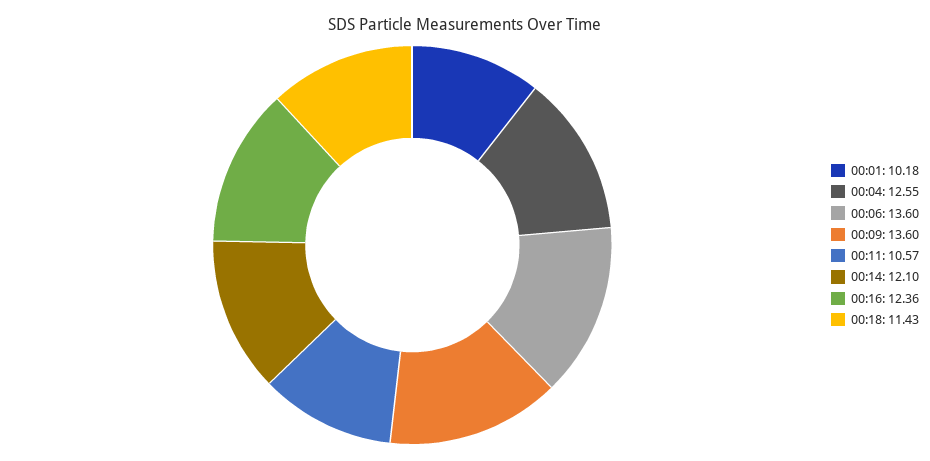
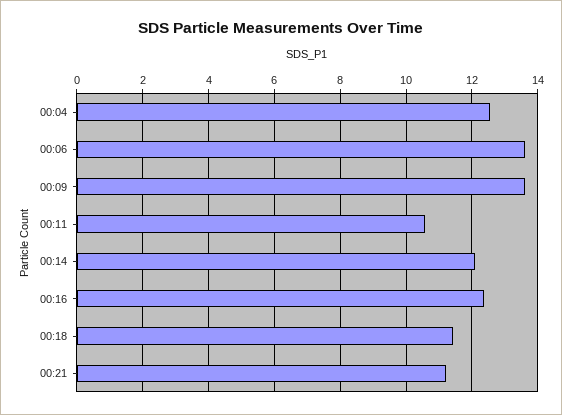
00:01: 10.18 -> none
00:21: none -> 11.2

